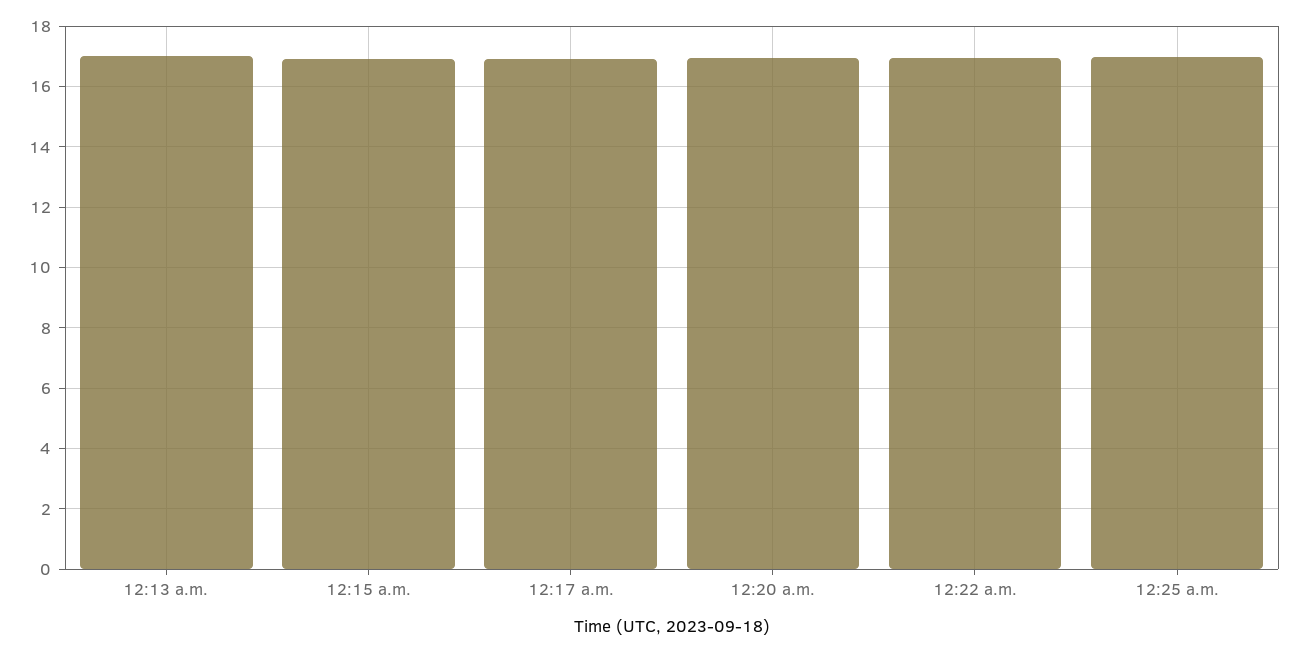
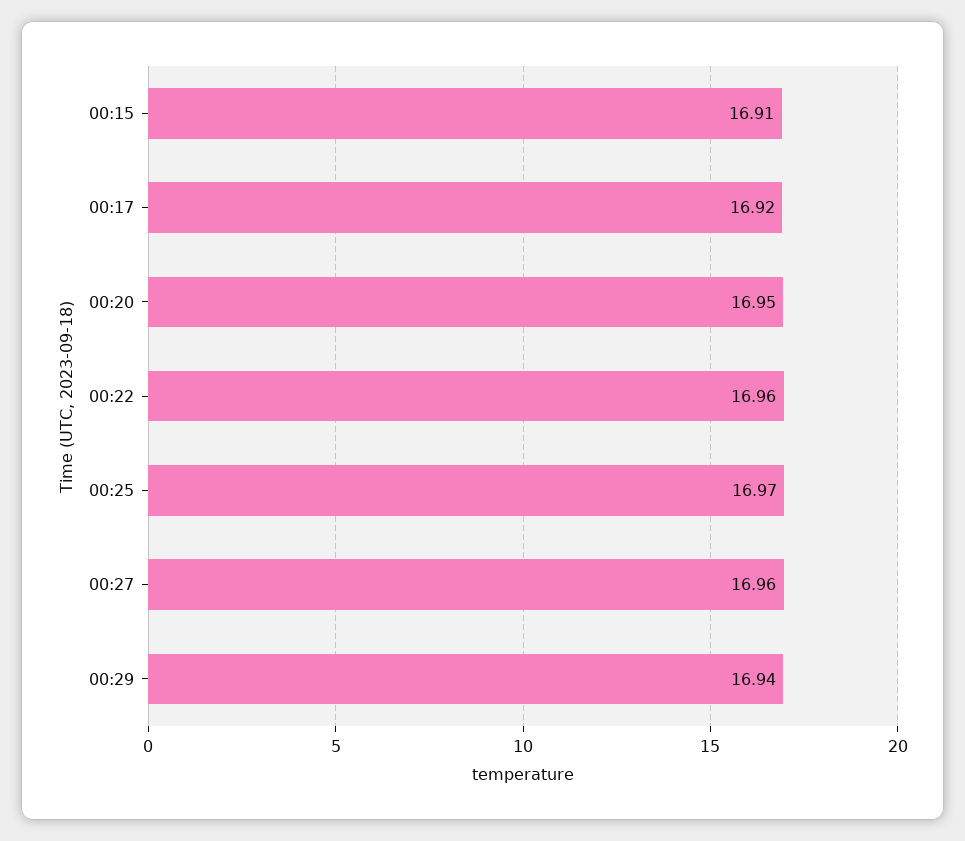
12:13 a.m.: 17 -> none
00:27: none -> 16.96
00:29: none -> 16.94

